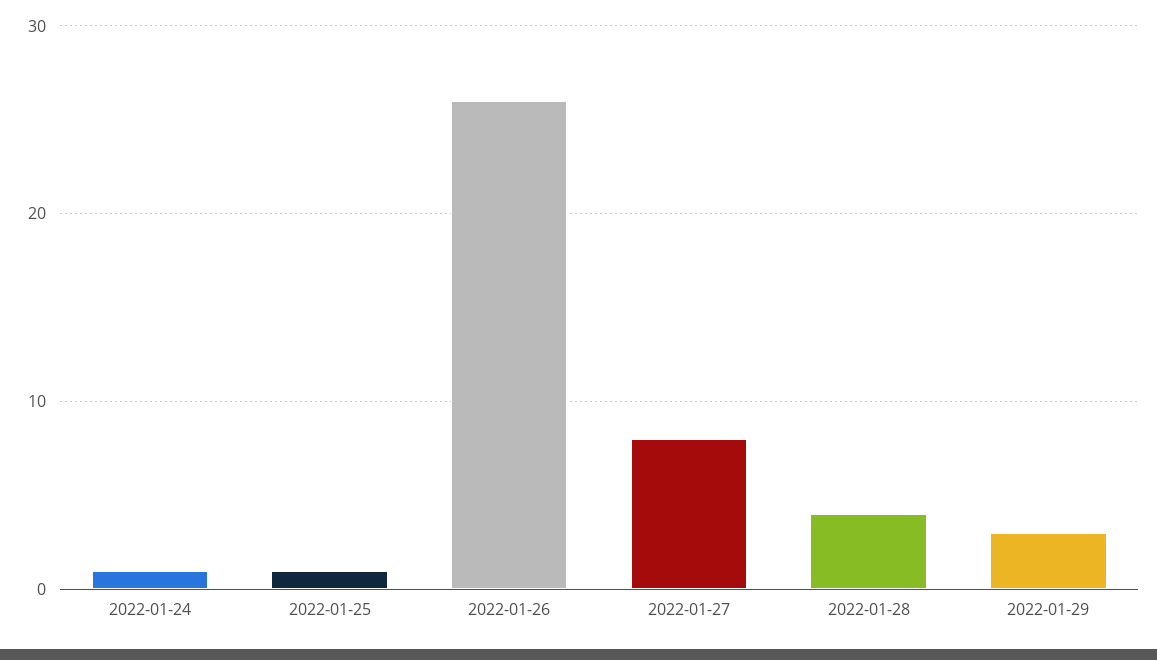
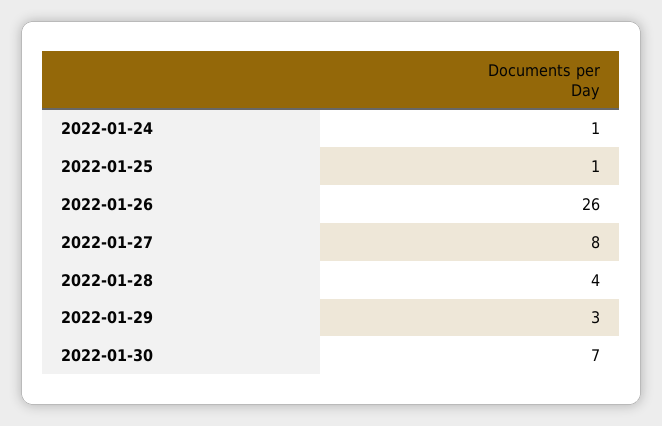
2022-01-30: none -> 7

